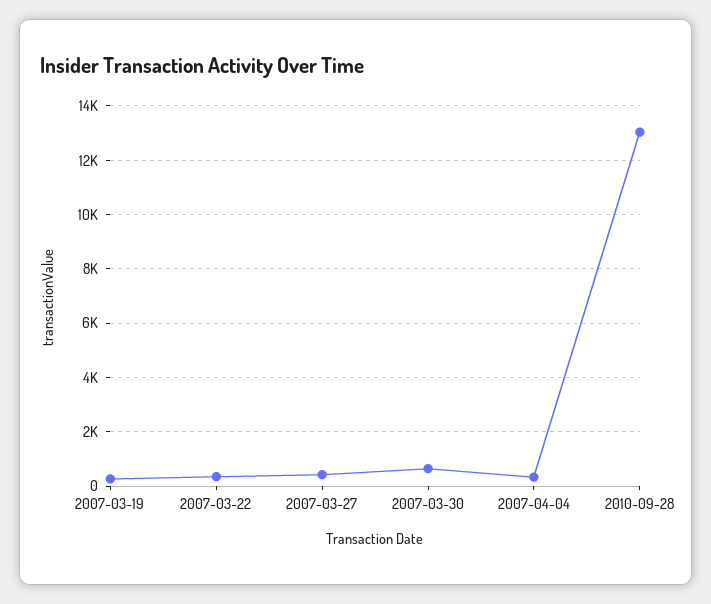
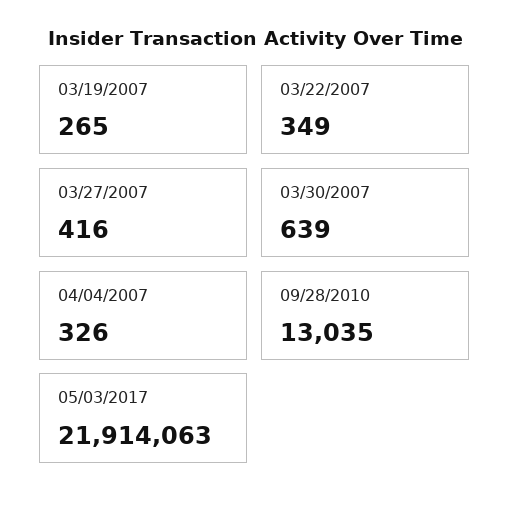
05/03/2017: none -> 21914063

